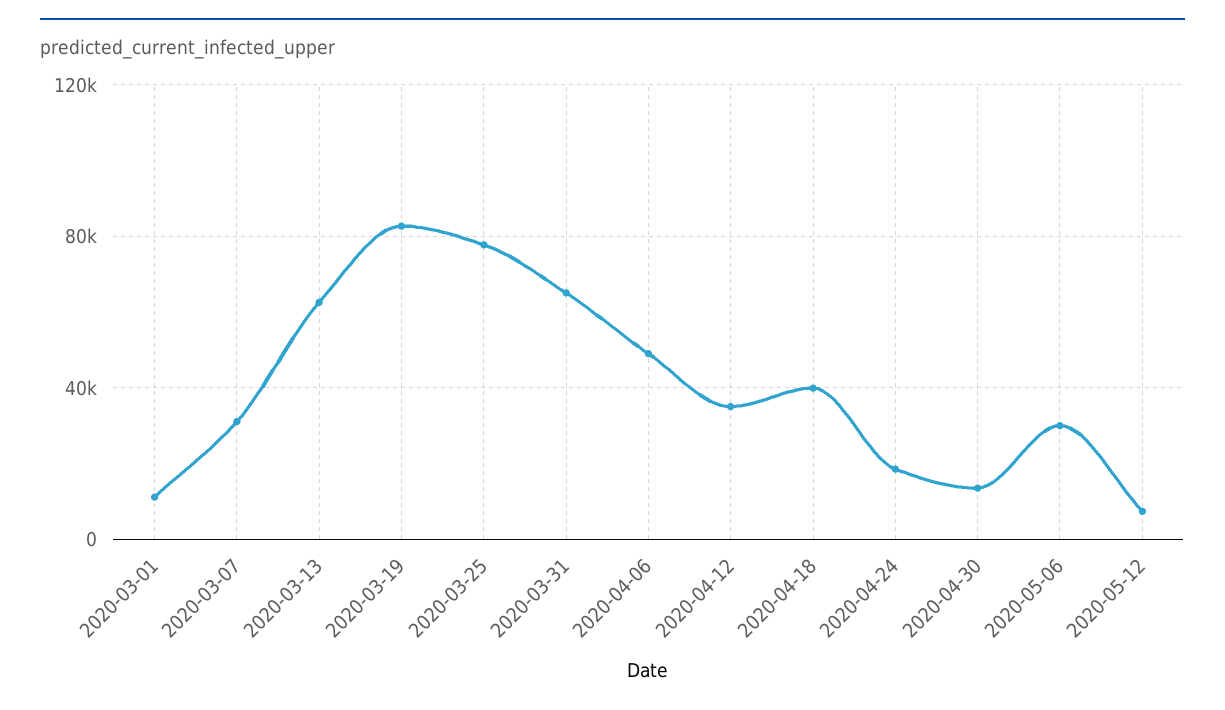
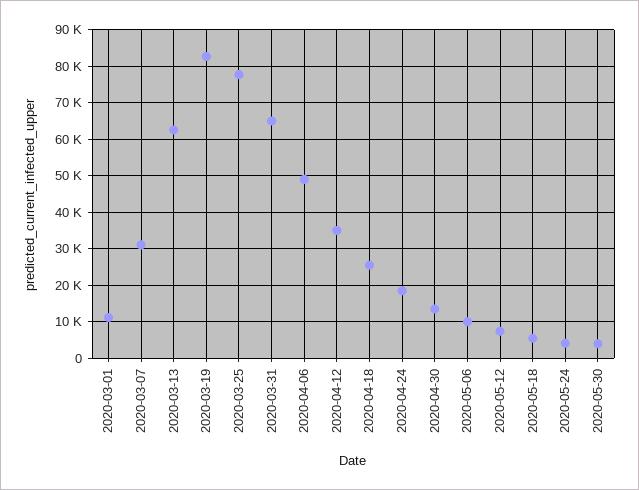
2020-04-18: 40000 -> 26000
2020-05-06: 30000 -> 10000
2020-05-18: none -> 6000
2020-05-24: none -> 4000
2020-05-30: none -> 4000

